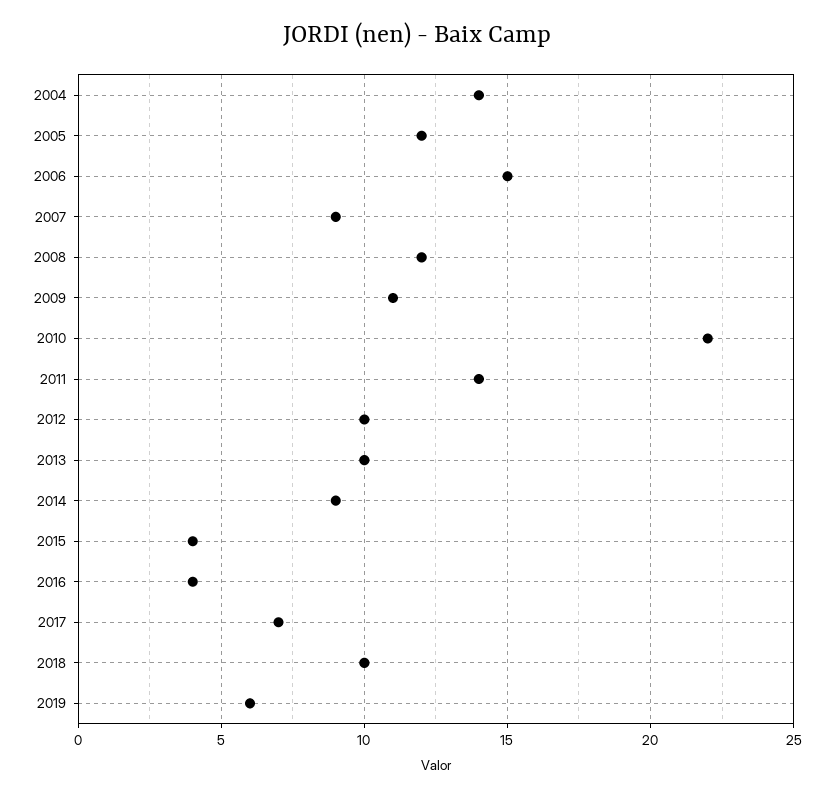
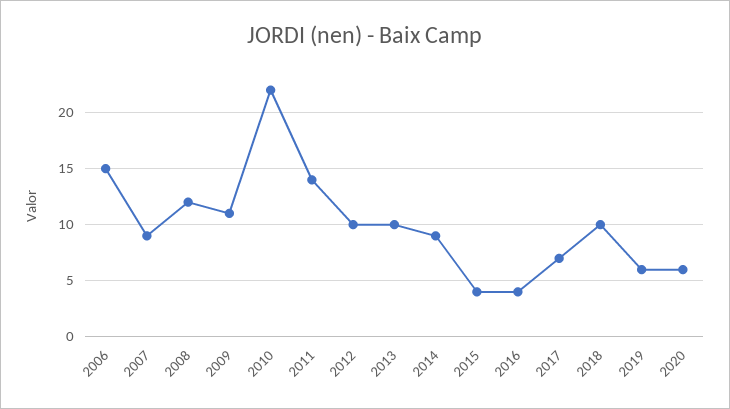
2004: 14 -> none
2005: 12 -> none
2020: none -> 6

